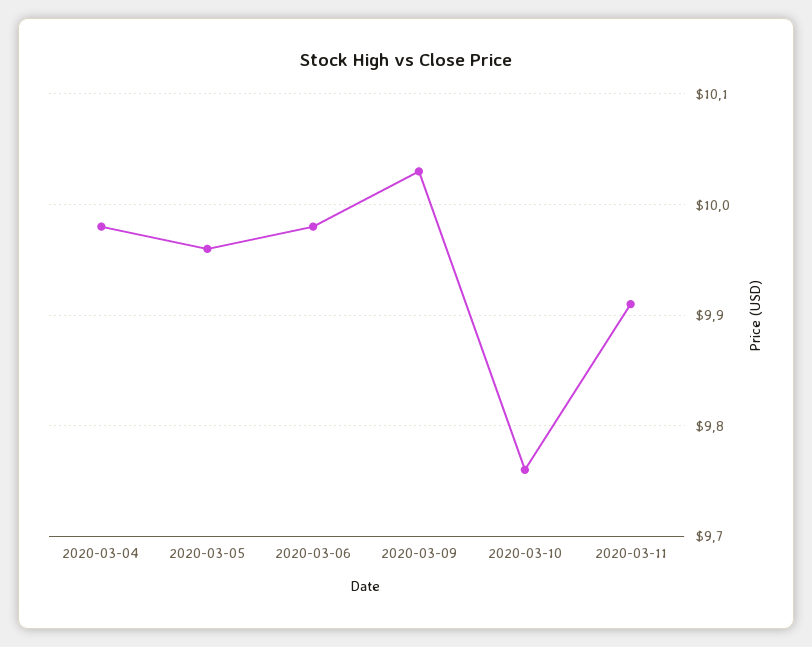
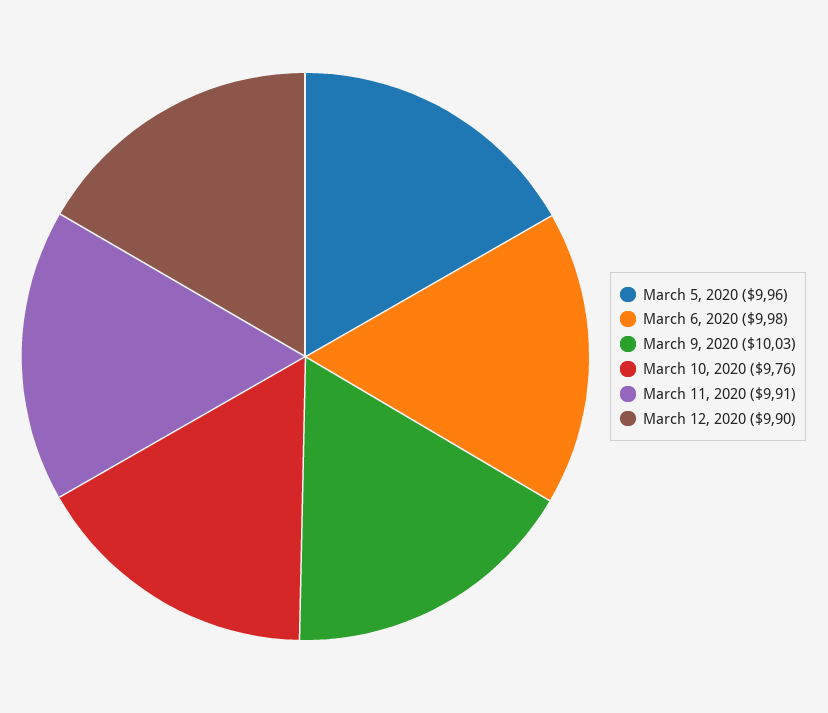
2020-03-04: 9.98 -> none
March 12, 2020: none -> 9.9

